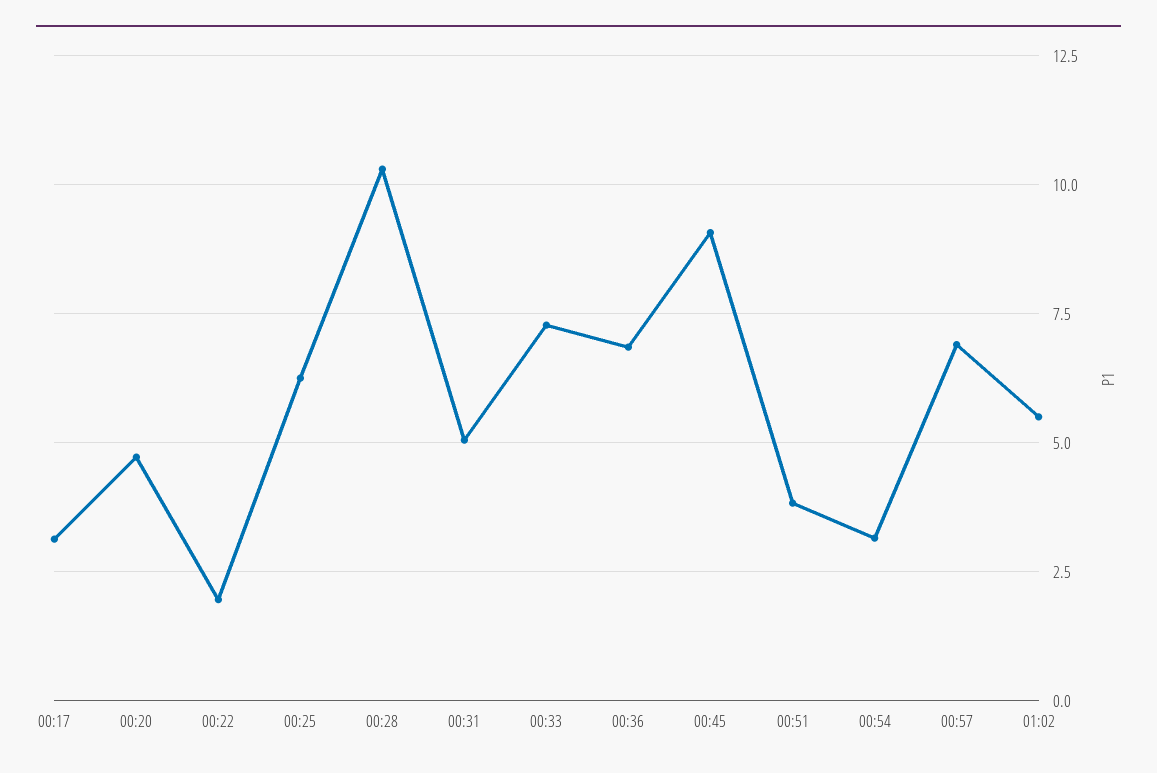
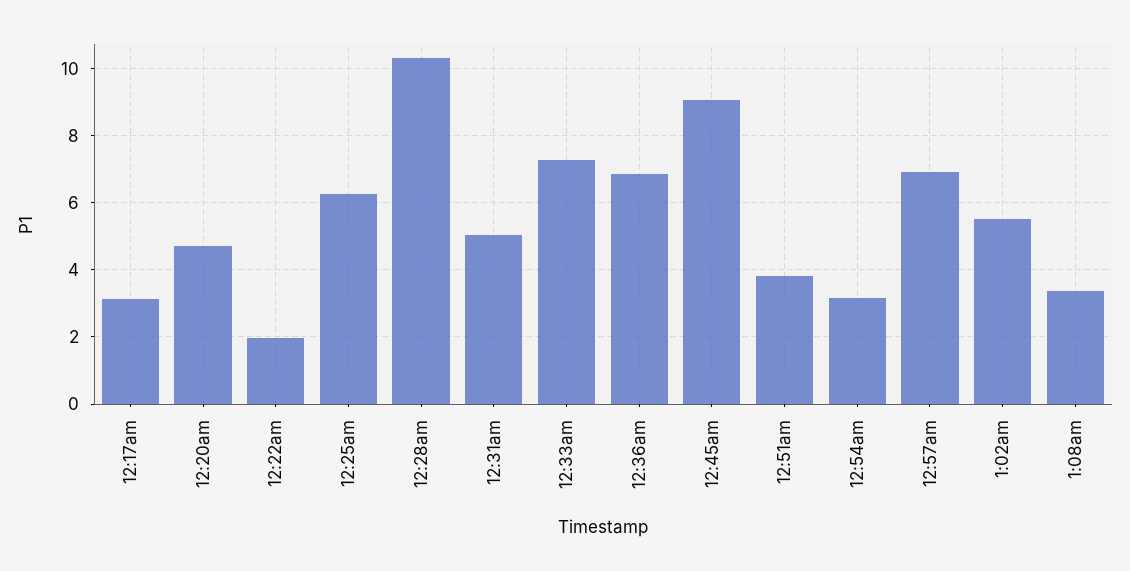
1:08am: none -> 3.4

